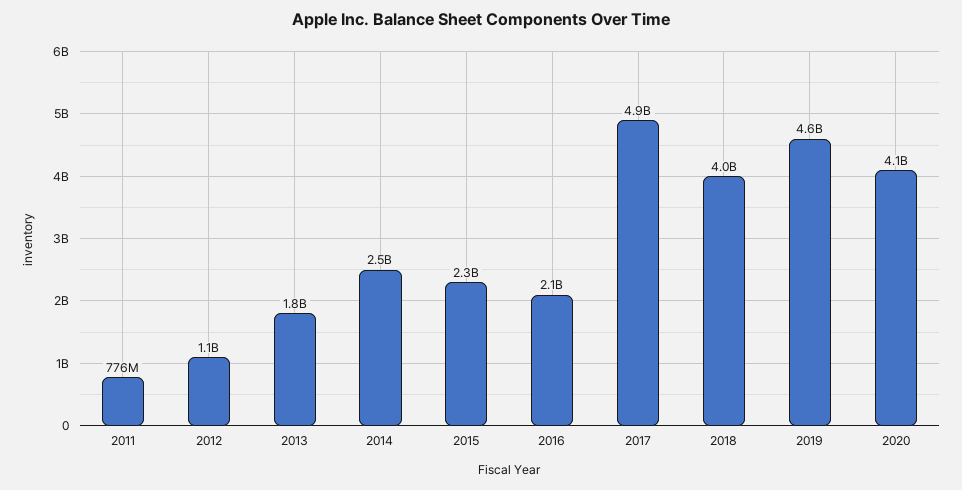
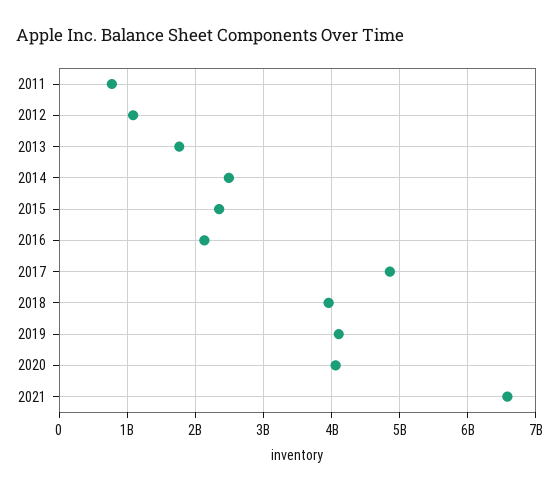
2019: 4600000000 -> 4100000000
2021: none -> 6600000000

